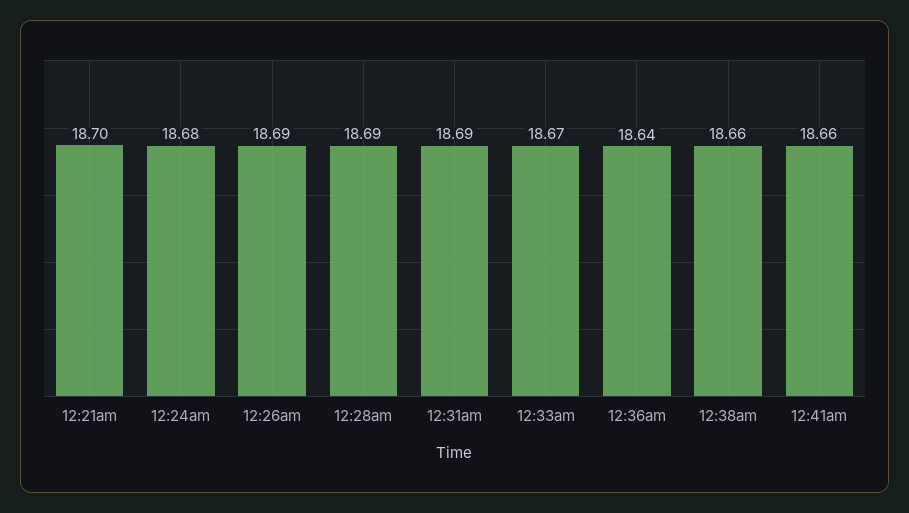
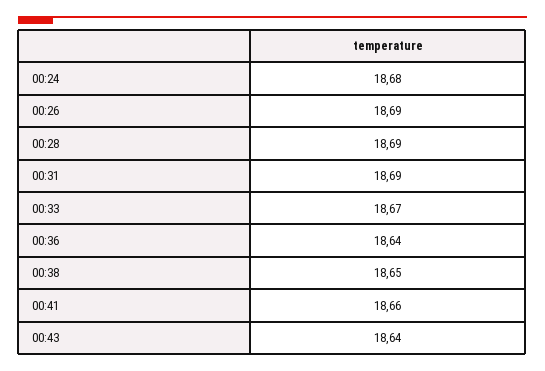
12:21am: 18.7 -> none
12:38am: 18.66 -> 18.65
00:43: none -> 18.64

